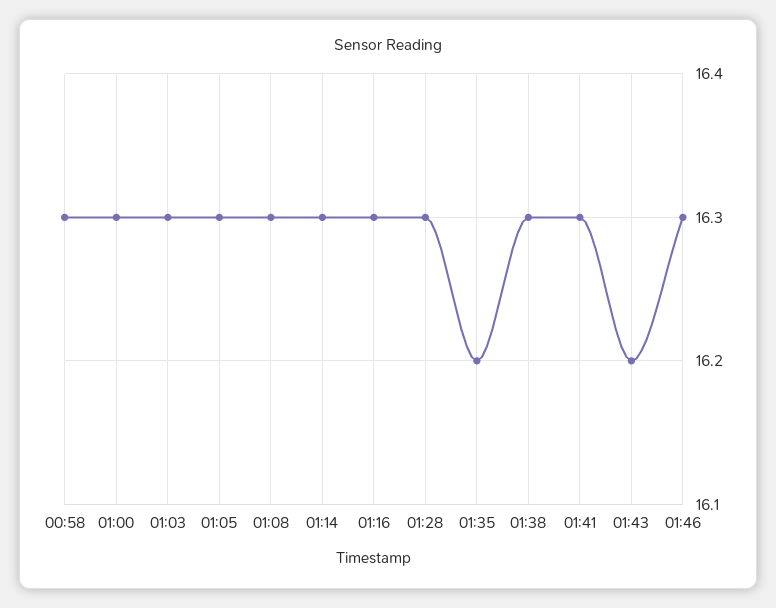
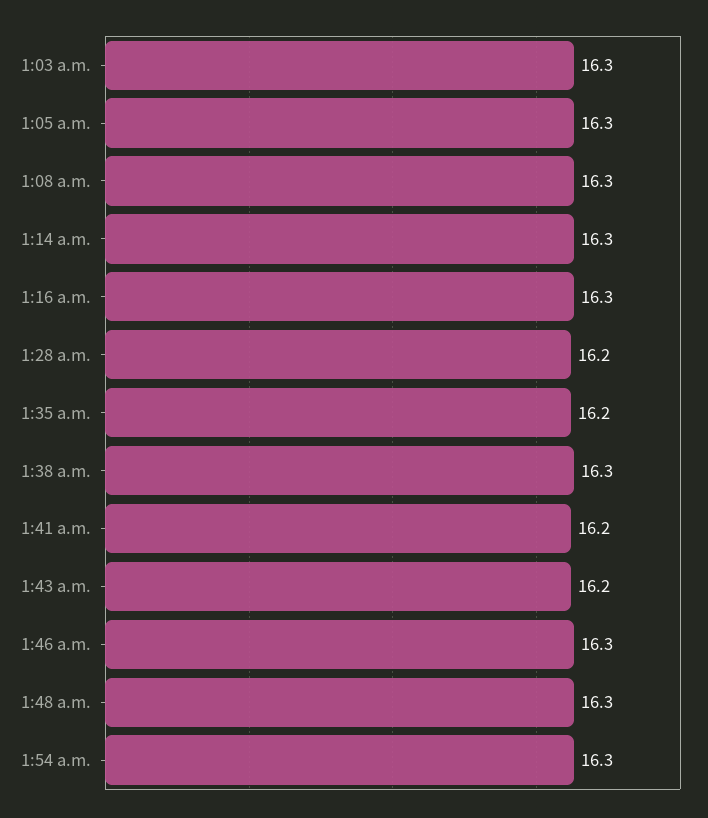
00:58: 16.3 -> none
01:00: 16.3 -> none
01:28: 16.3 -> 16.2
01:41: 16.3 -> 16.2
1:48 a.m.: none -> 16.3
1:54 a.m.: none -> 16.3

